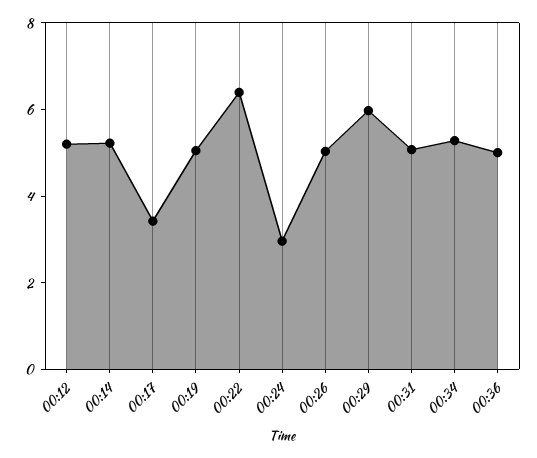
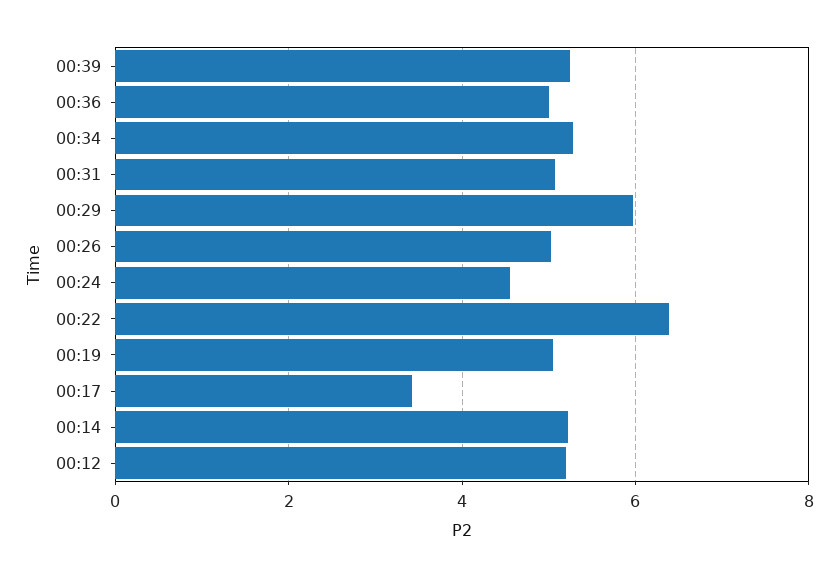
00:24: 3 -> 4.6
00:39: none -> 5.2

